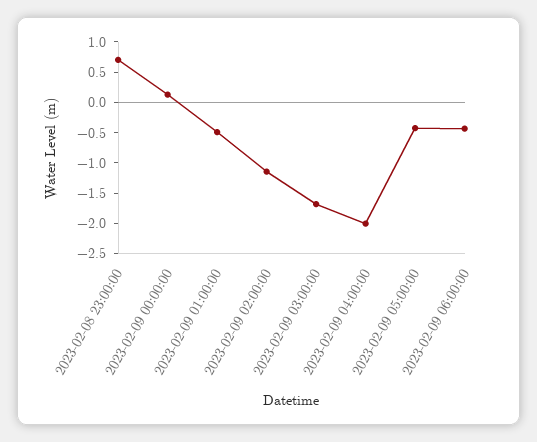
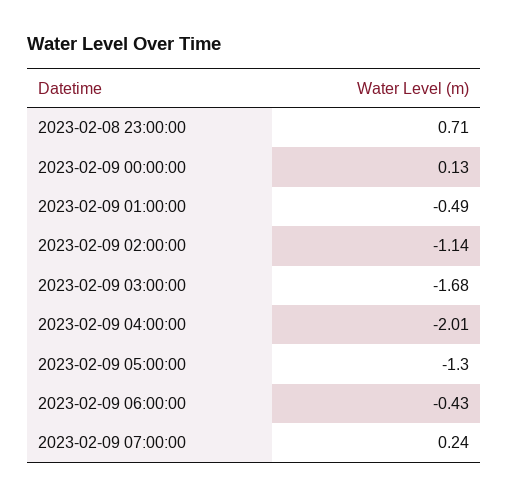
2023-02-09 05:00:00: -0.5 -> -1.3
2023-02-09 07:00:00: none -> 0.24

